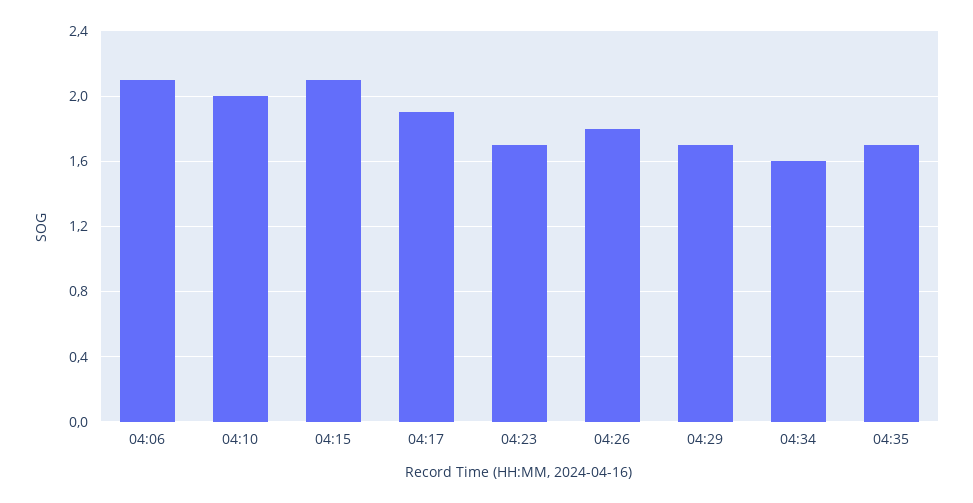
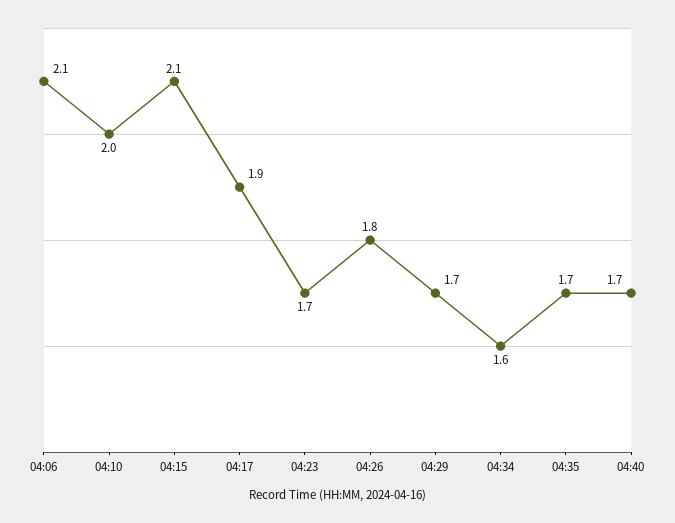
04:40: none -> 1.7

